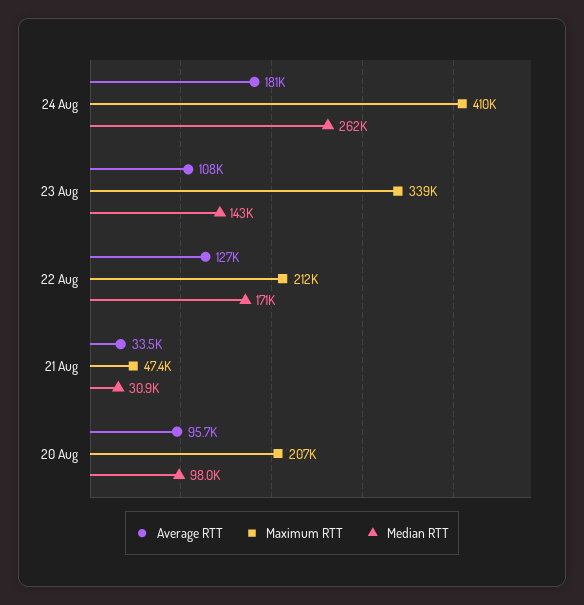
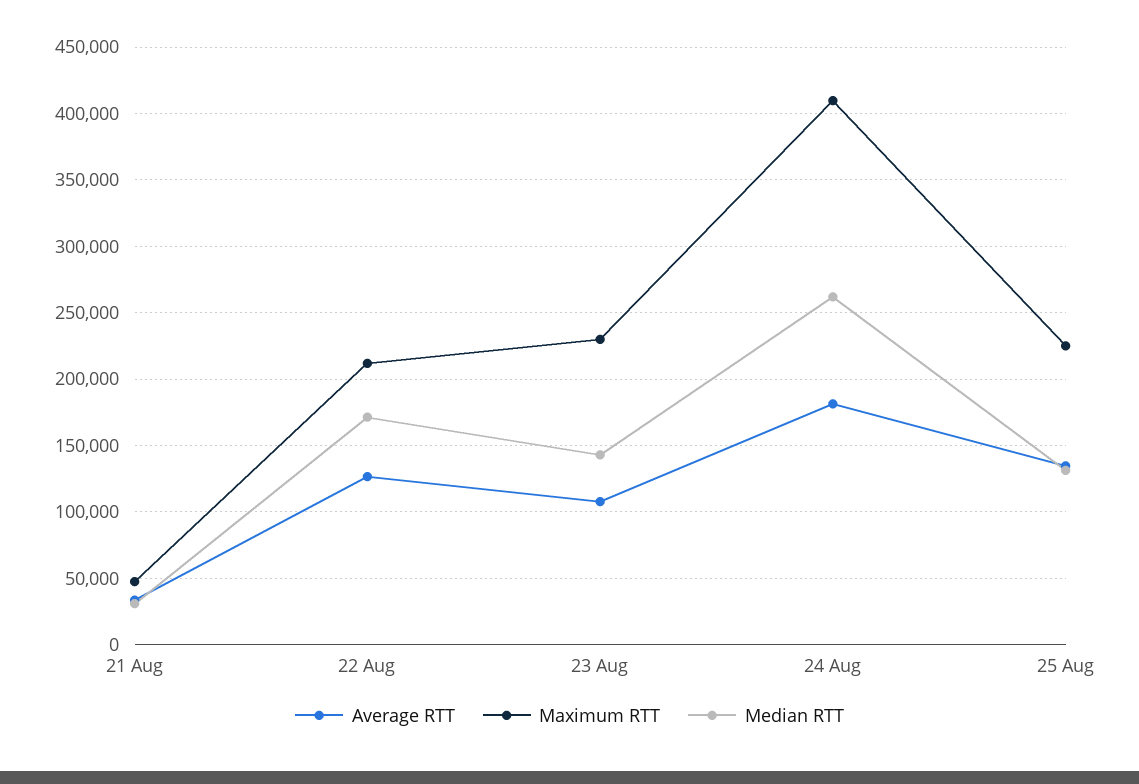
Maximum RTT, 23 Aug: 339000 -> 230000
Average RTT, 20 Aug: 95700 -> none
Maximum RTT, 20 Aug: 207000 -> none
Median RTT, 20 Aug: 98000 -> none
Average RTT, 25 Aug: none -> 135000
Maximum RTT, 25 Aug: none -> 225000
Median RTT, 25 Aug: none -> 130000

